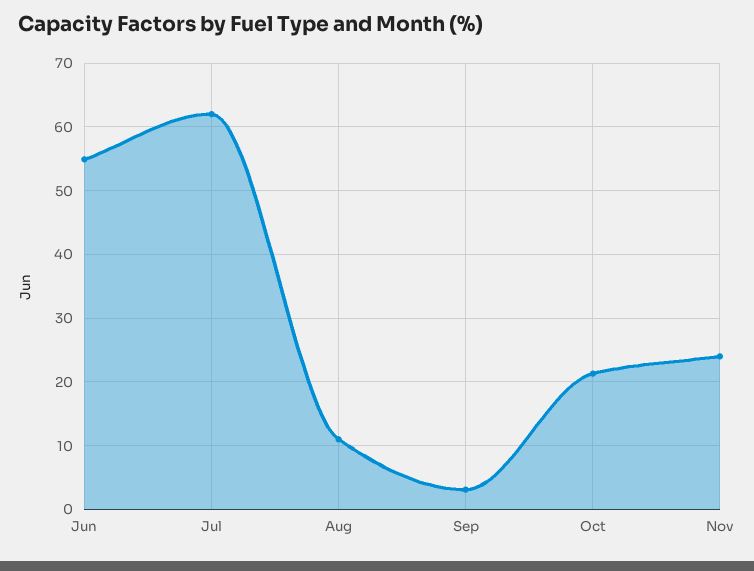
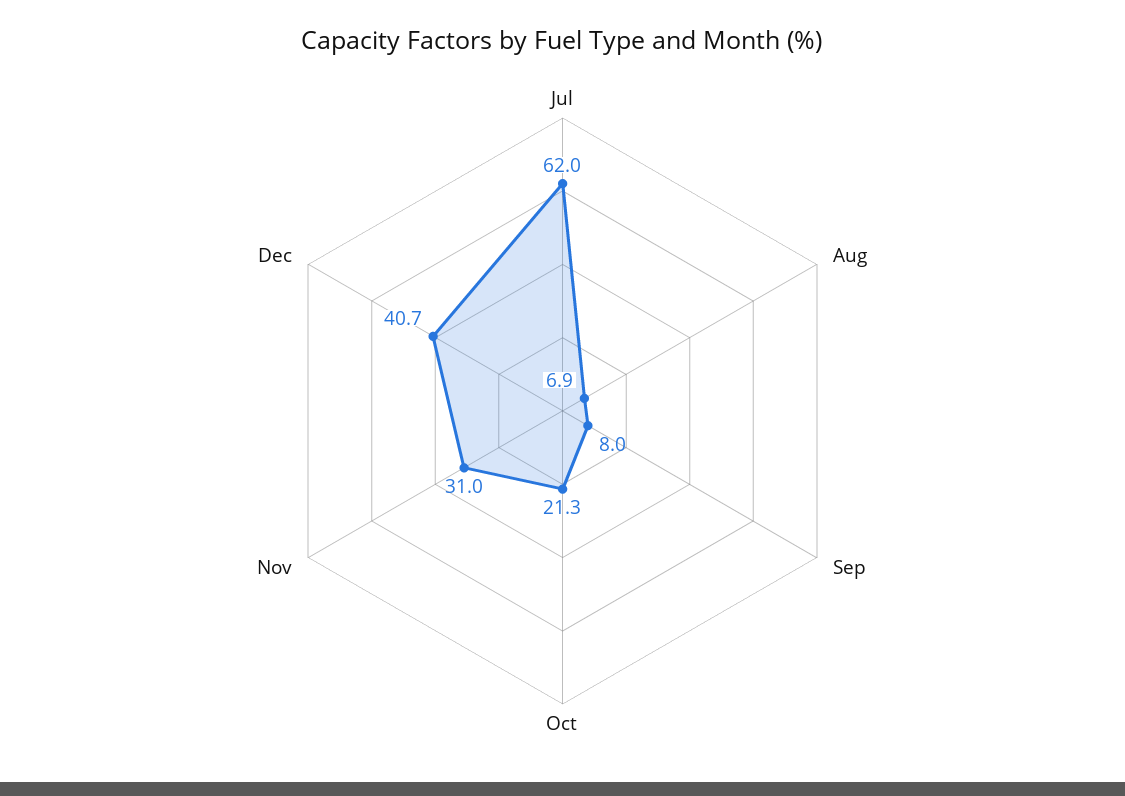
Jun: 55 -> none
Aug: 11 -> 6.9
Sep: 3 -> 8
Nov: 24 -> 31
Dec: none -> 40.7

